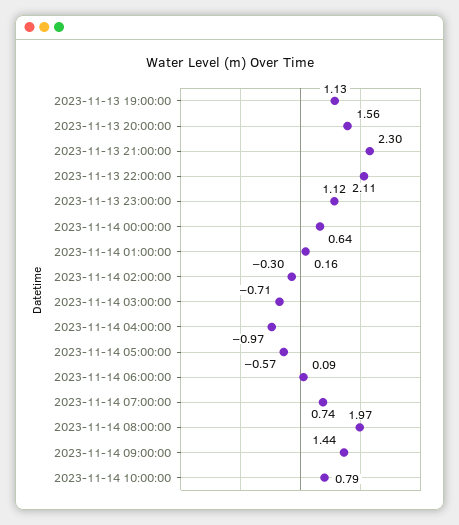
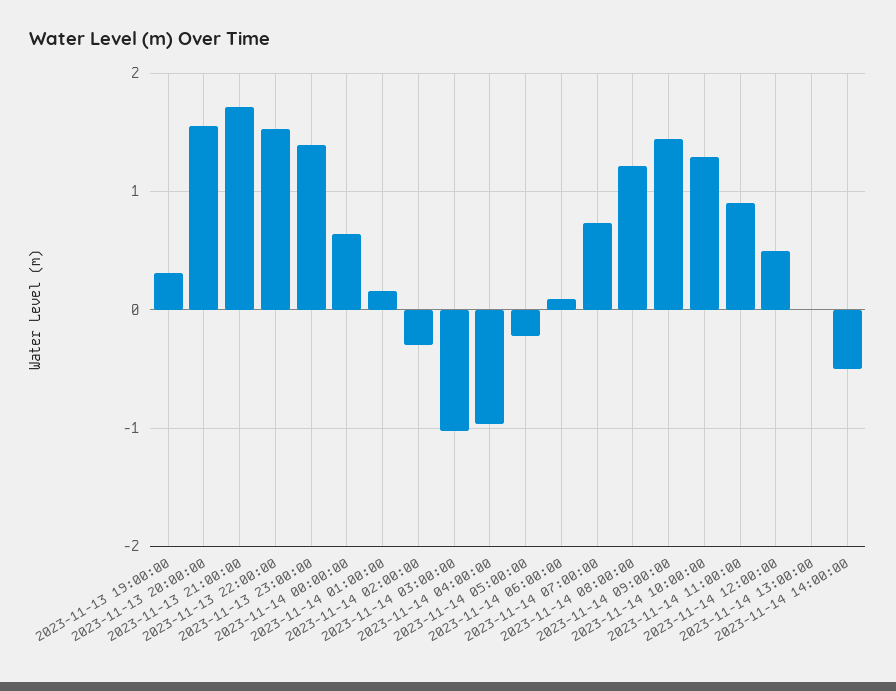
2023-11-13 19:00:00: 1.13 -> 0.3
2023-11-13 21:00:00: 2.3 -> 1.7
2023-11-13 22:00:00: 2.11 -> 1.5
2023-11-13 23:00:00: 1.12 -> 1.4
2023-11-14 03:00:00: -0.71 -> -1
2023-11-14 05:00:00: -0.57 -> -0.2
2023-11-14 08:00:00: 1.97 -> 1.2
2023-11-14 10:00:00: 0.79 -> 1.3
2023-11-14 11:00:00: none -> 0.9
2023-11-14 12:00:00: none -> 0.5
2023-11-14 13:00:00: none -> 0
2023-11-14 14:00:00: none -> -0.5

